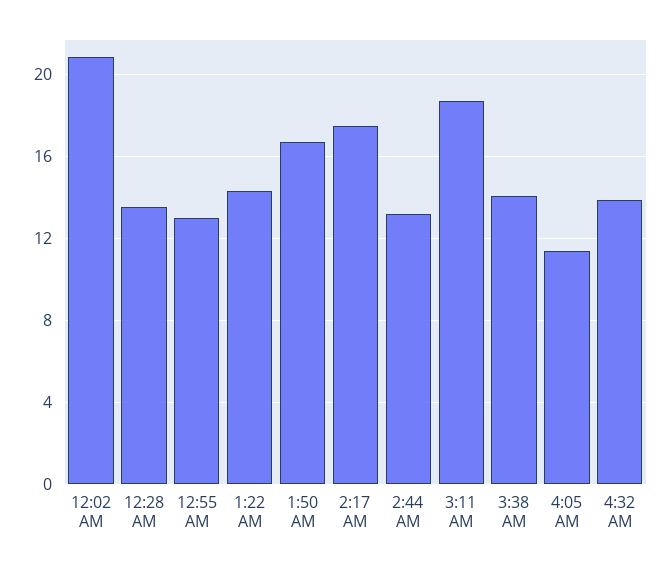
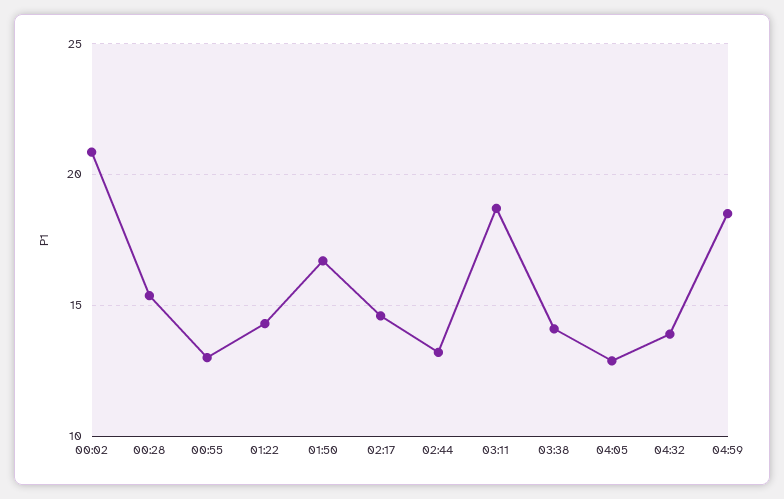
12:28 AM: 13.5 -> 15.5
2:17 AM: 17.5 -> 14.5
4:05 AM: 11.5 -> 13
04:59: none -> 18.5

